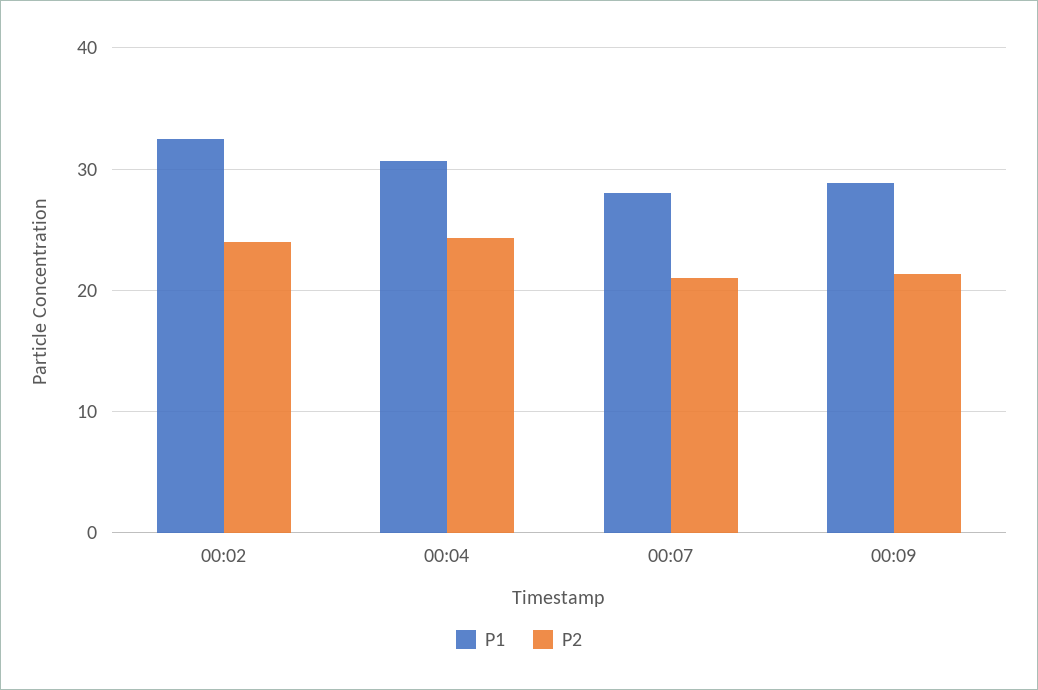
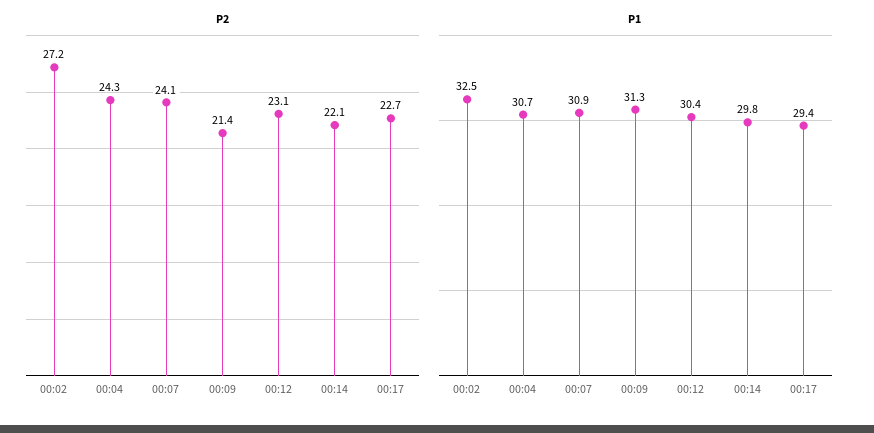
P2, 00:02: 24 -> 27.2
P1, 00:07: 28 -> 30.9
P2, 00:07: 21 -> 24.1
P1, 00:09: 29 -> 31.3
P2, 00:12: none -> 23.1
P2, 00:14: none -> 22.1
P2, 00:17: none -> 22.7
P1, 00:12: none -> 30.4
P1, 00:14: none -> 29.8
P1, 00:17: none -> 29.4

